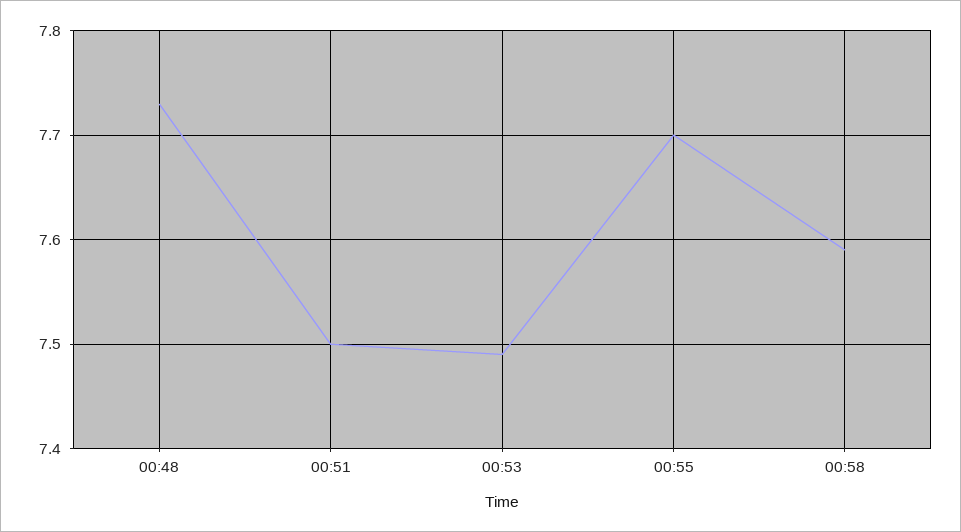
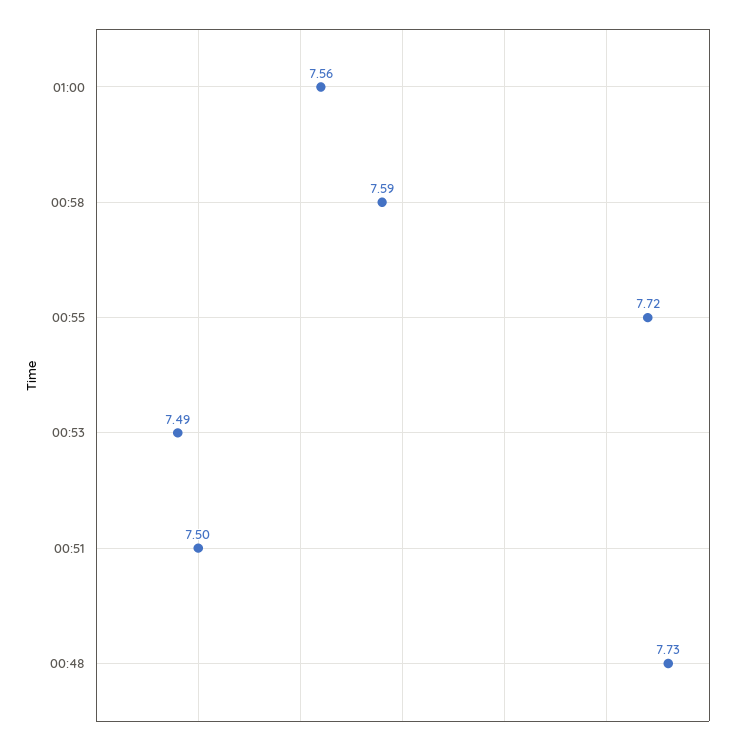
00:55: 7.7 -> 7.72
01:00: none -> 7.56

